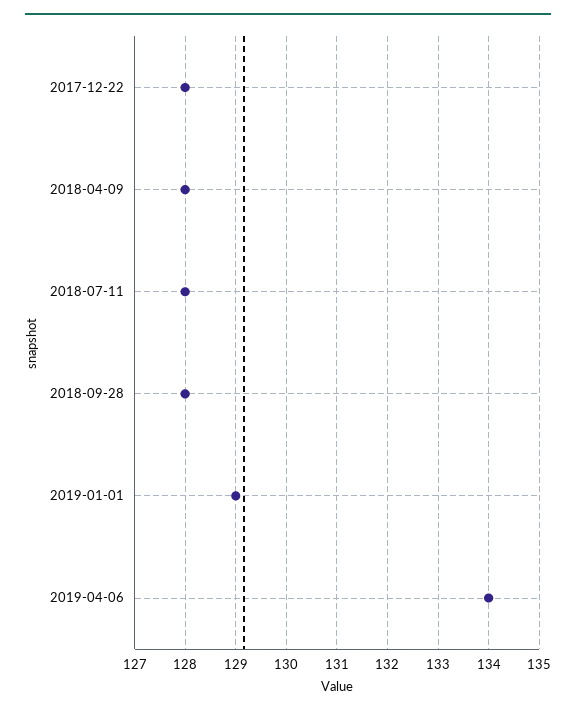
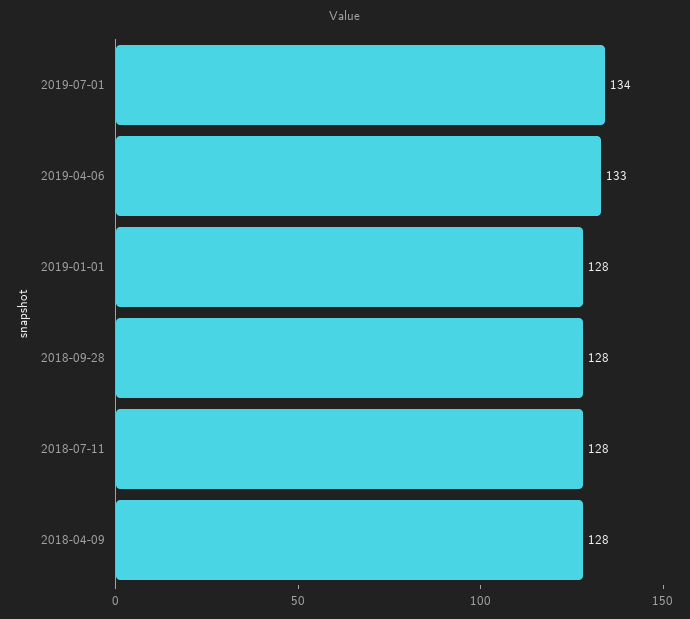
2017-12-22: 128 -> none
2019-01-01: 129 -> 128
2019-04-06: 134 -> 133
2019-07-01: none -> 134

